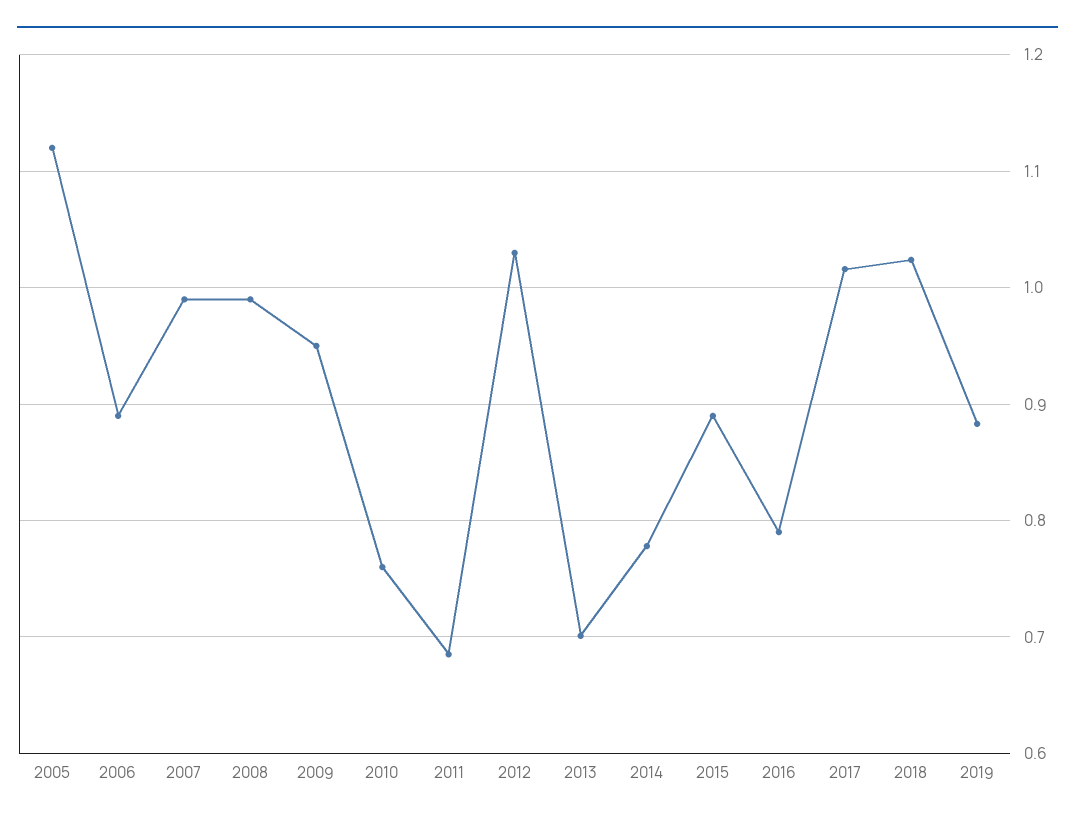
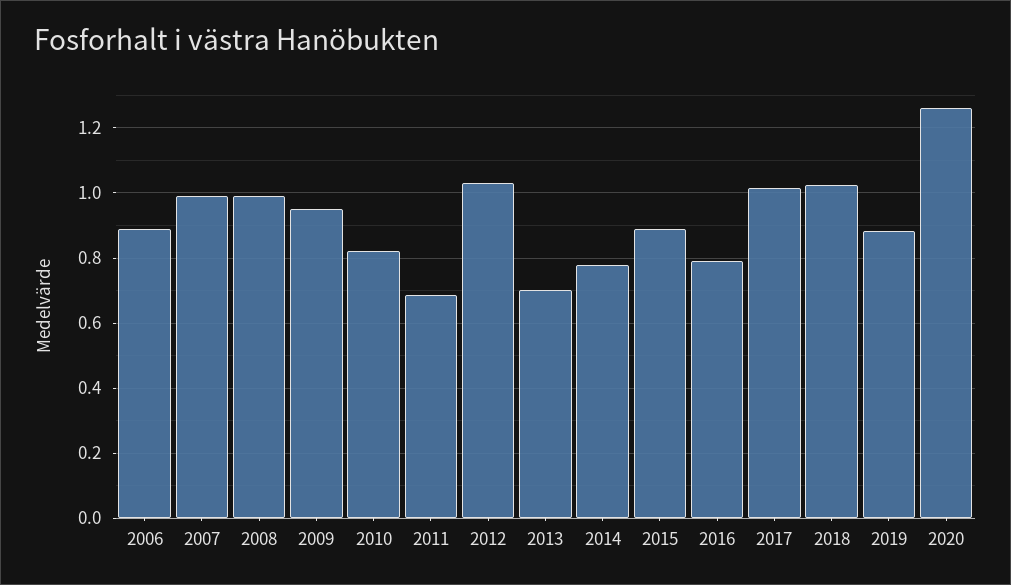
2005: 1.12 -> none
2010: 0.76 -> 0.82
2020: none -> 1.26

